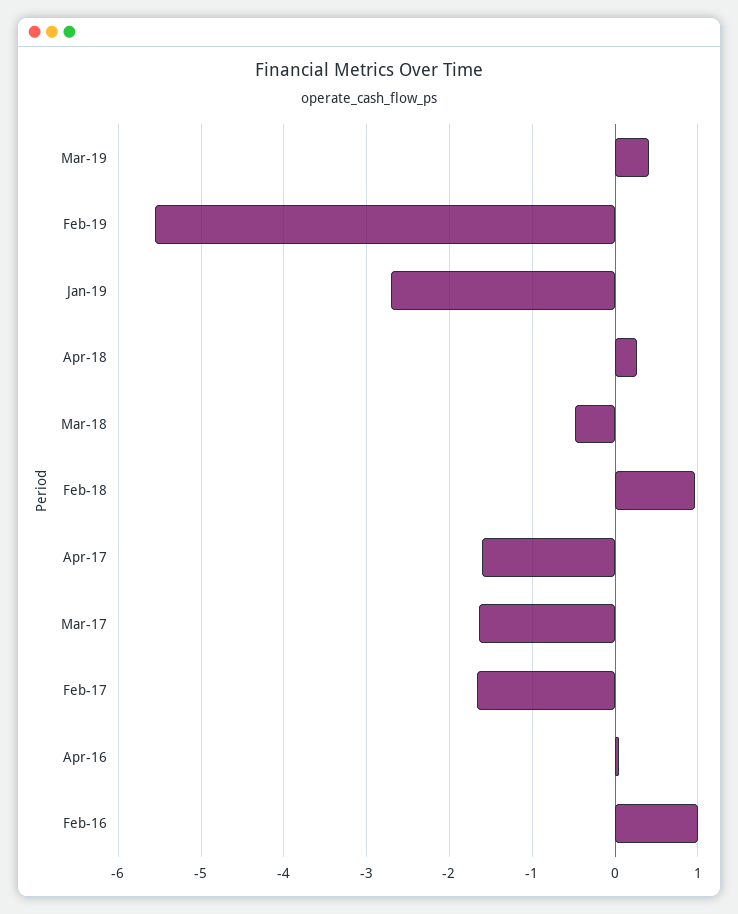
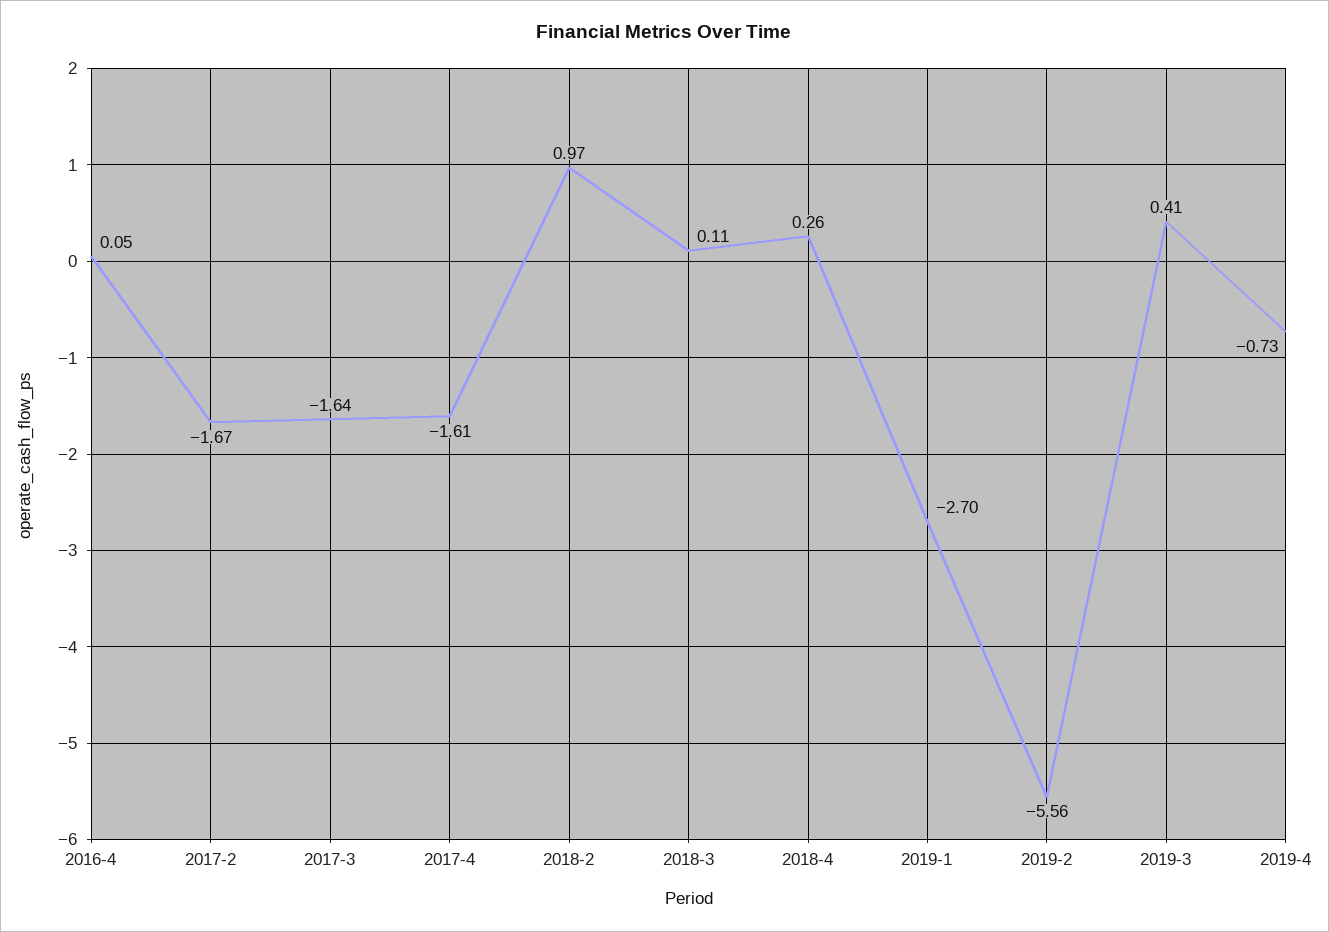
Mar-18: -0.5 -> 0.11
Feb-16: 1 -> none
2019-4: none -> -0.73

